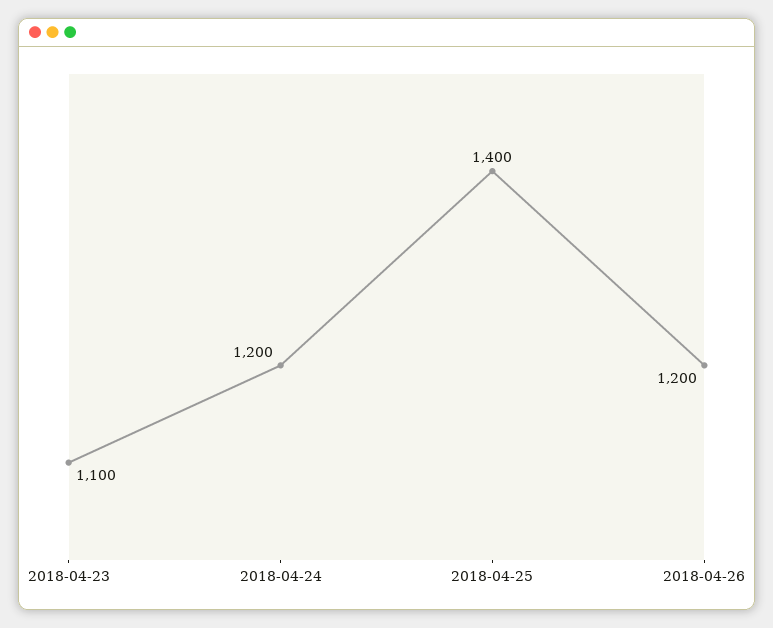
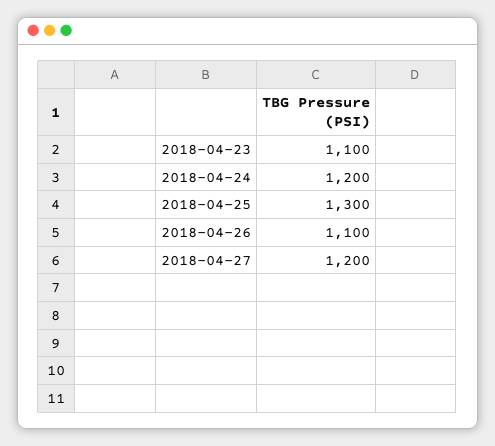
2018-04-25: 1400 -> 1300
2018-04-26: 1200 -> 1100
2018-04-27: none -> 1200

